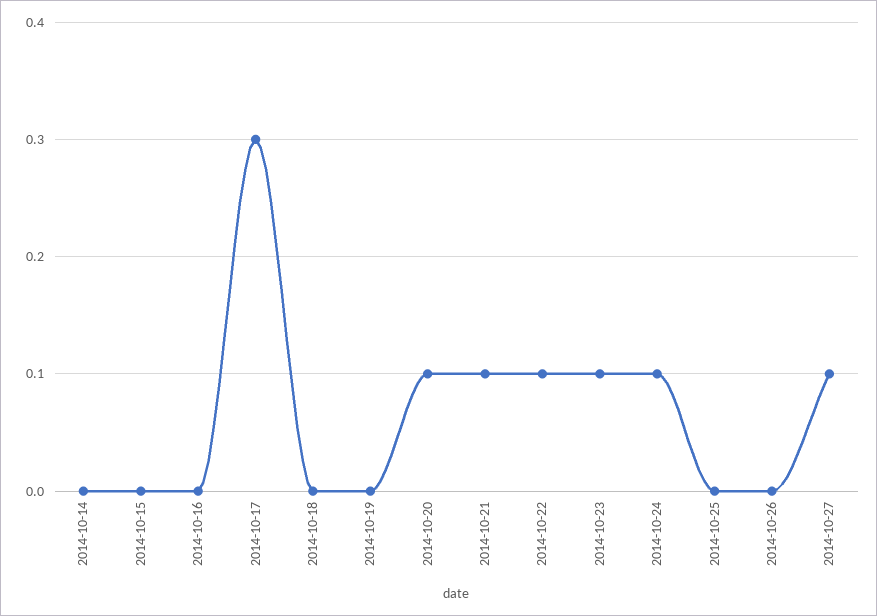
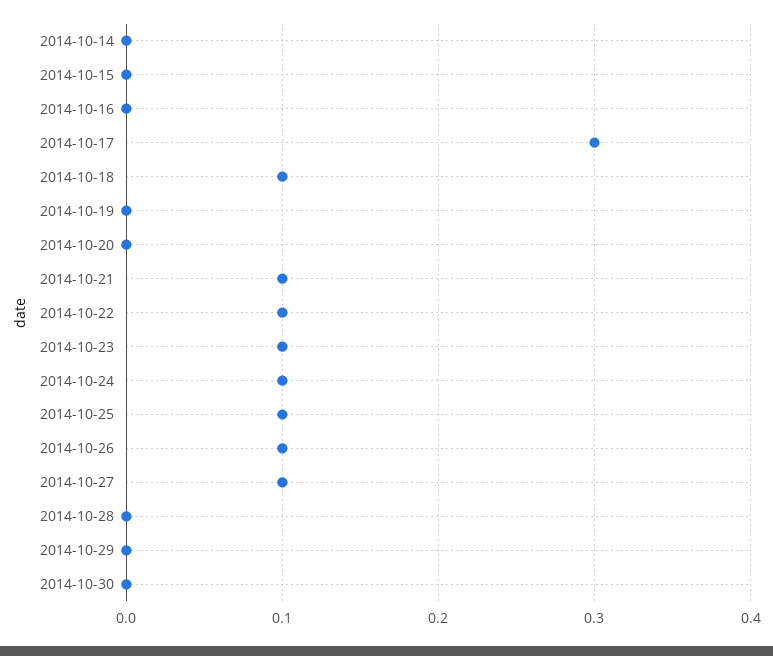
2014-10-18: 0 -> 0.1
2014-10-20: 0.1 -> 0
2014-10-25: 0 -> 0.1
2014-10-26: 0 -> 0.1
2014-10-28: none -> 0
2014-10-29: none -> 0
2014-10-30: none -> 0

